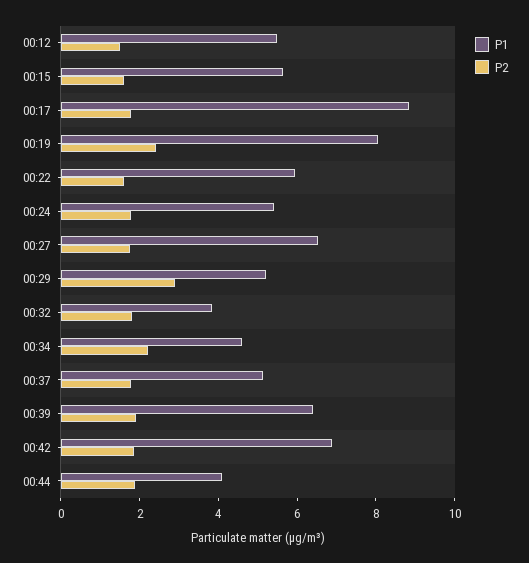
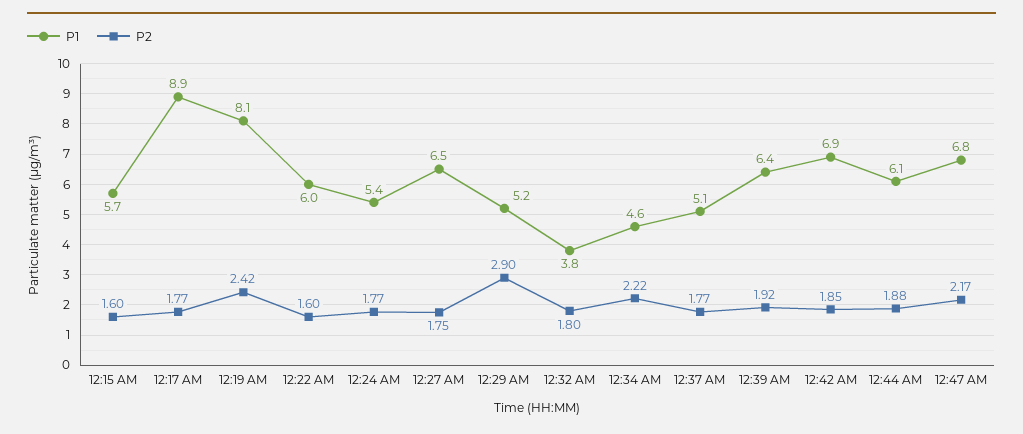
P1, 00:12: 5.5 -> none
P2, 00:12: 1.5 -> none
P1, 00:44: 4 -> 6.1
P1, 12:47 AM: none -> 6.8
P2, 12:47 AM: none -> 2.17

